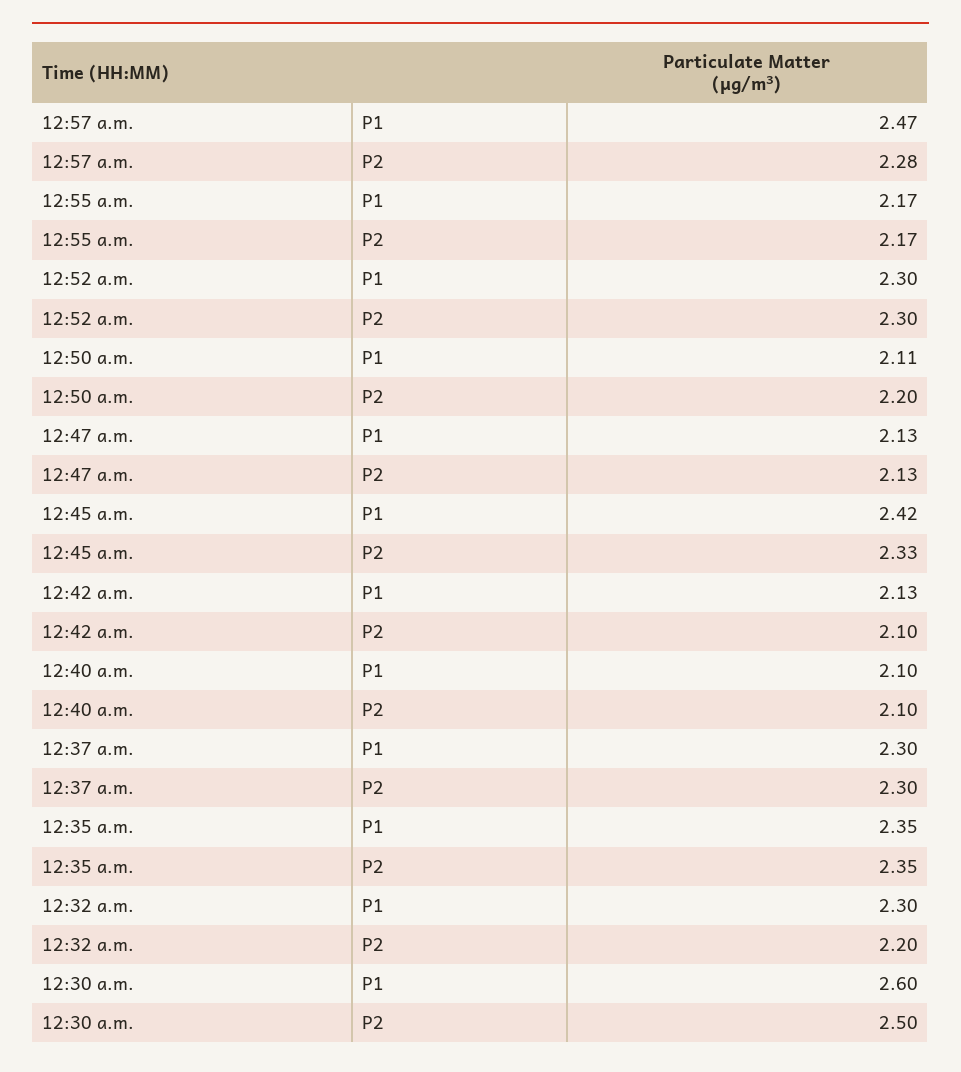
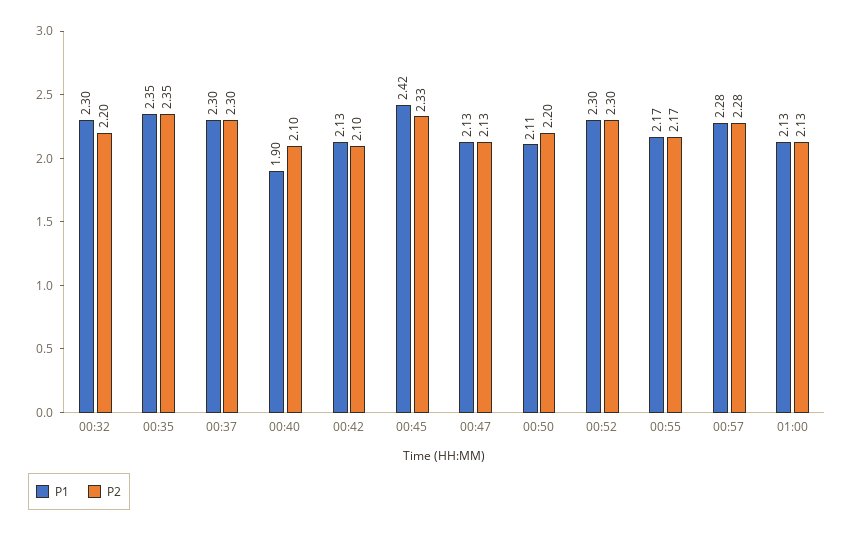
P1, 12:57 a.m.: 2.47 -> 2.28
P1, 12:40 a.m.: 2.1 -> 1.9
P1, 12:30 a.m.: 2.6 -> none
P2, 12:30 a.m.: 2.5 -> none
P1, 01:00: none -> 2.13
P2, 01:00: none -> 2.13

